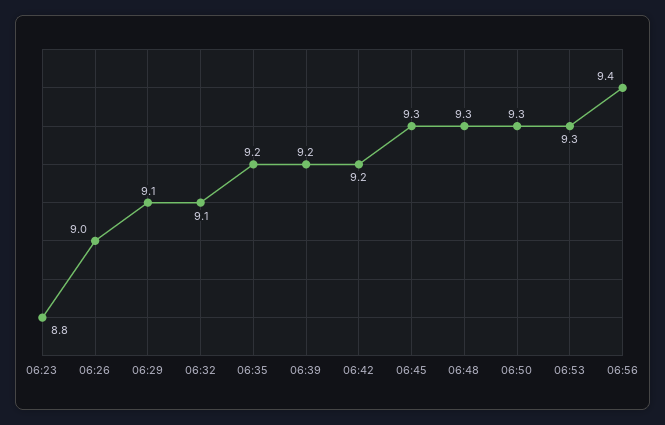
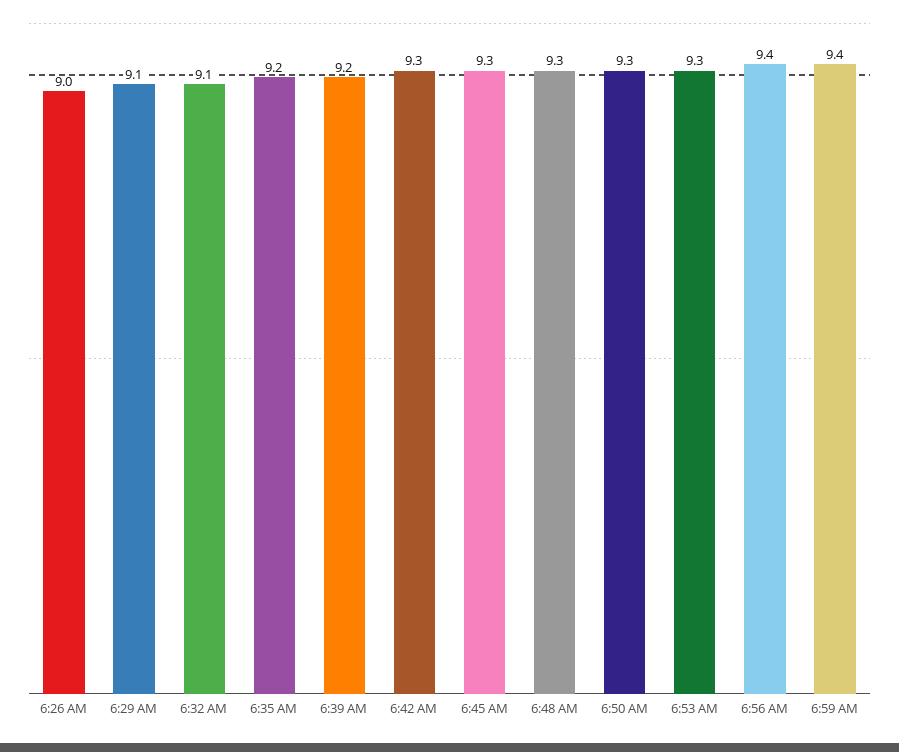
06:23: 8.8 -> none
06:42: 9.2 -> 9.3
6:59 AM: none -> 9.4

